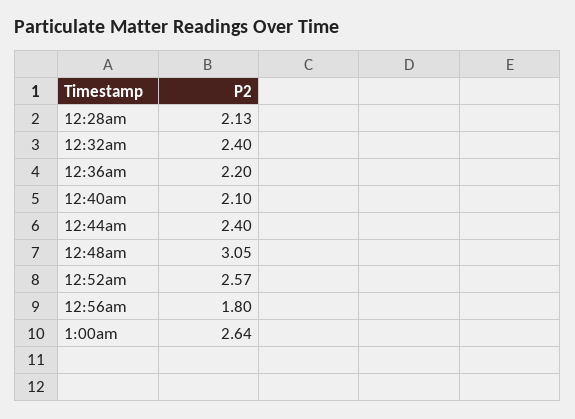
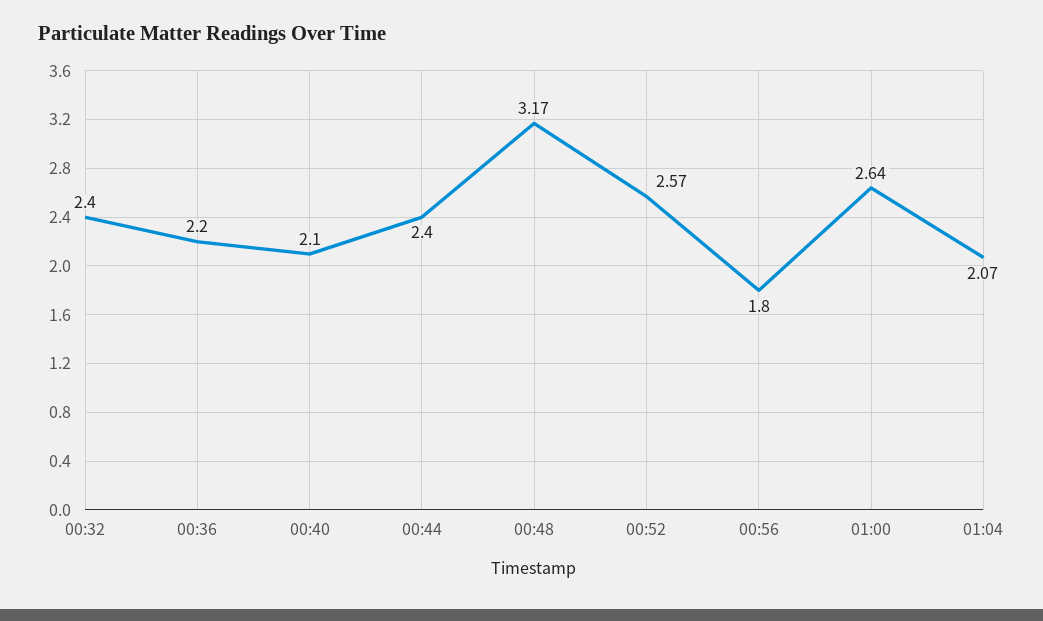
12:28am: 2.13 -> none
12:48am: 3.05 -> 3.17
01:04: none -> 2.07

